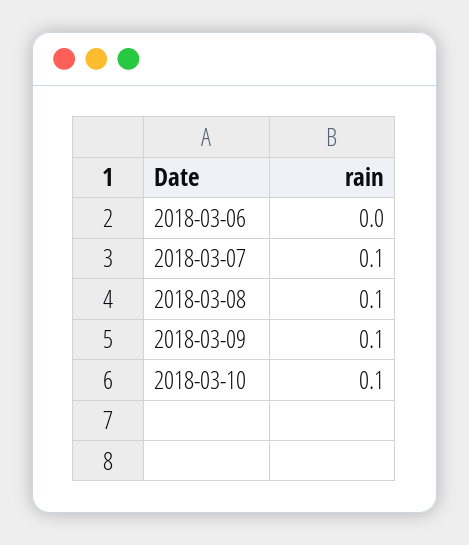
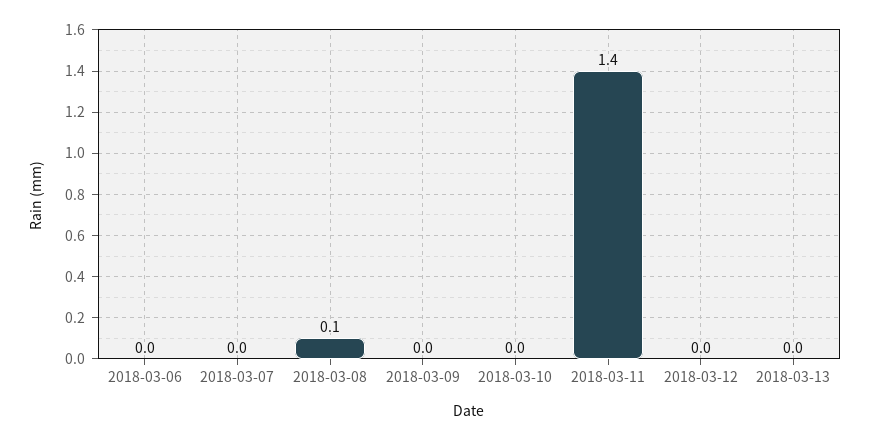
2018-03-07: 0.1 -> 0
2018-03-09: 0.1 -> 0
2018-03-10: 0.1 -> 0
2018-03-11: none -> 1.4
2018-03-12: none -> 0
2018-03-13: none -> 0

